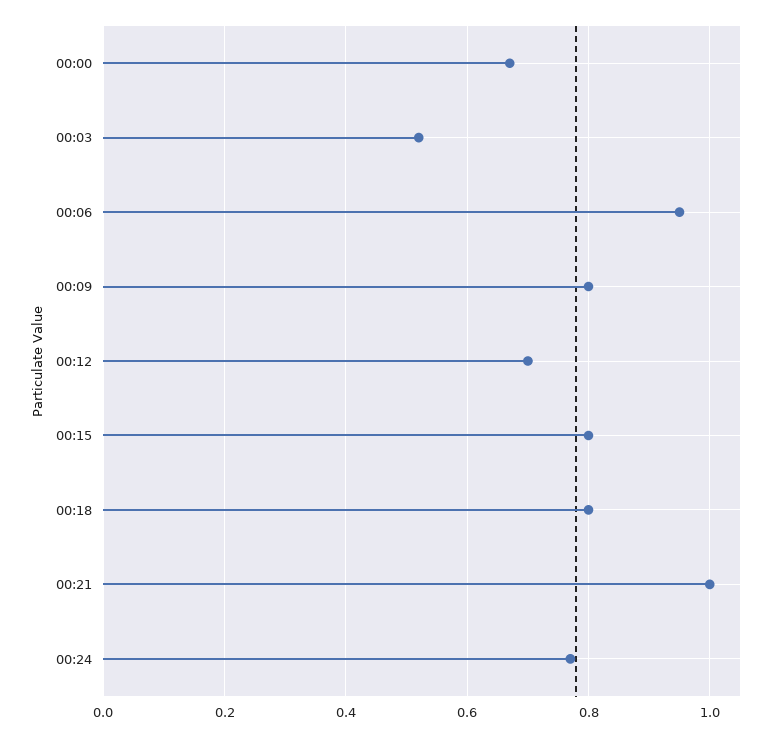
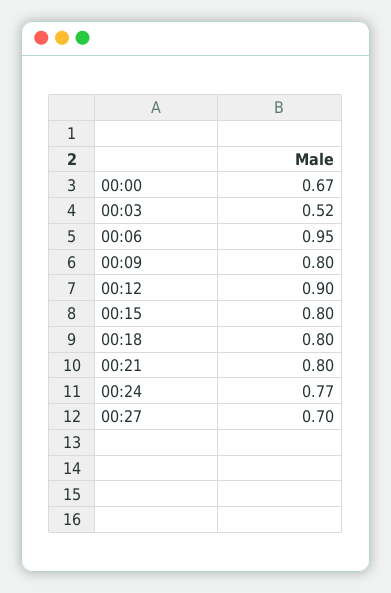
00:12: 0.7 -> 0.9
00:21: 1 -> 0.8
00:27: none -> 0.7

